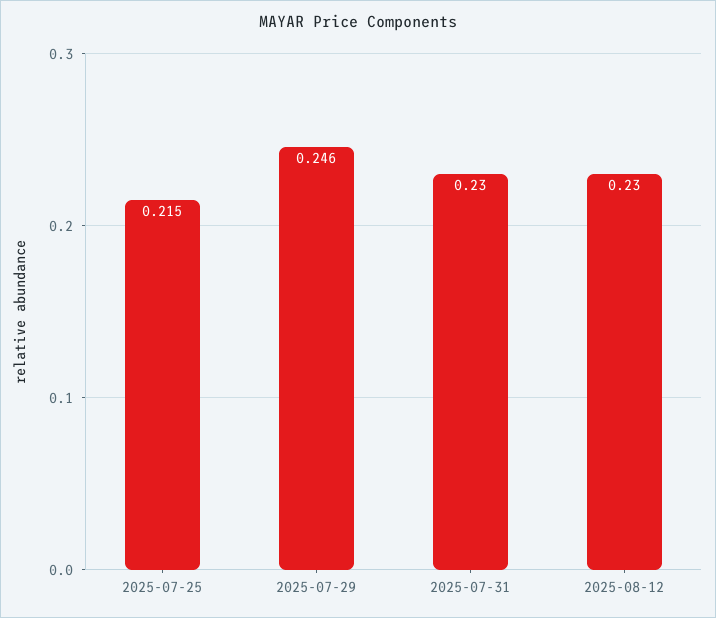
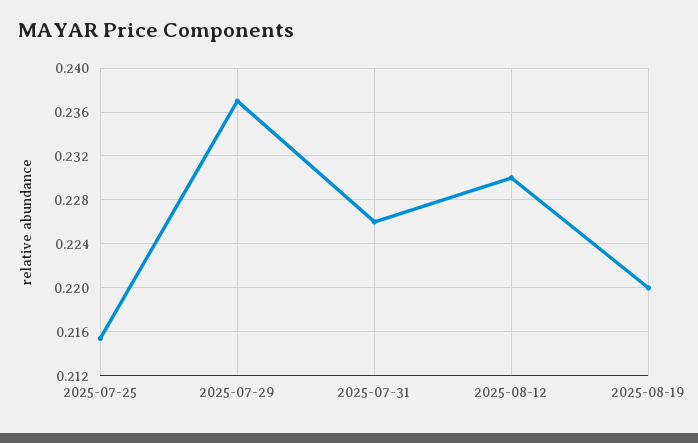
2025-07-29: 0.246 -> 0.237
2025-07-31: 0.23 -> 0.226
2025-08-19: none -> 0.22

